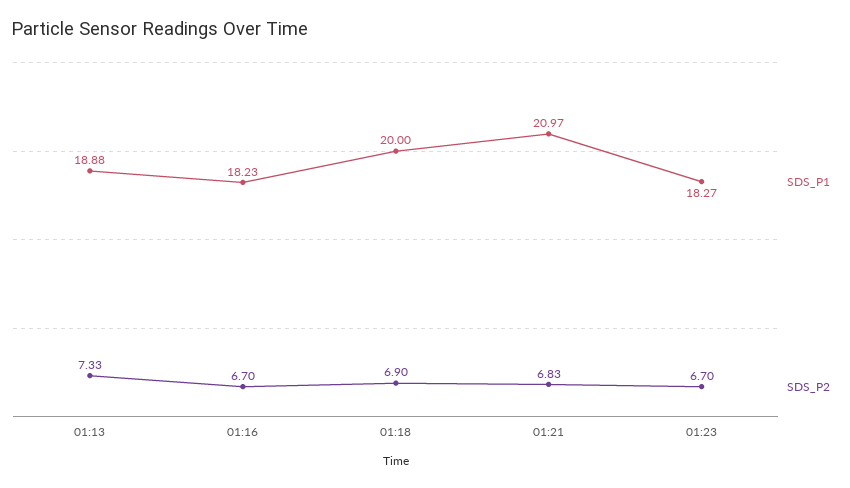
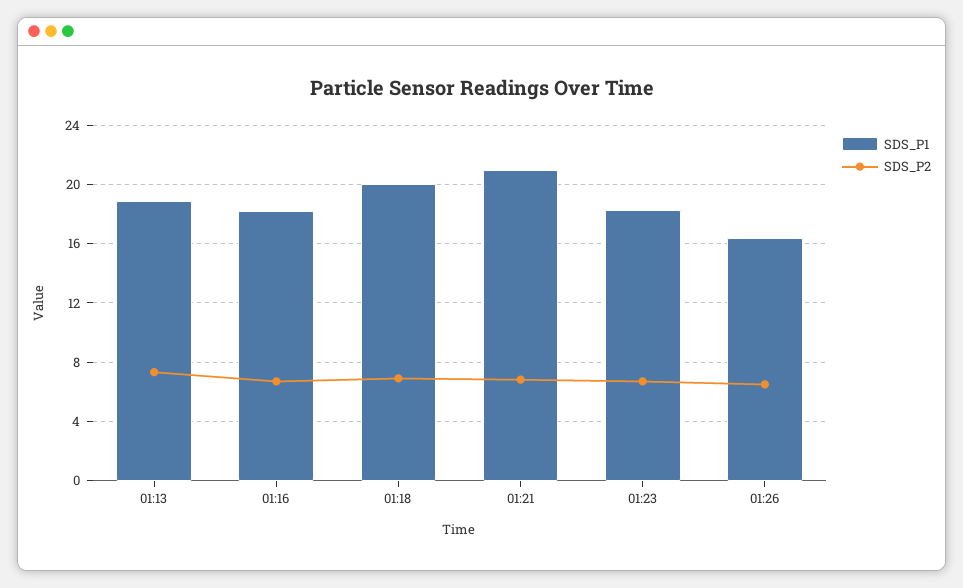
SDS_P1, 01:26: none -> 16.5
SDS_P2, 01:26: none -> 6.5

